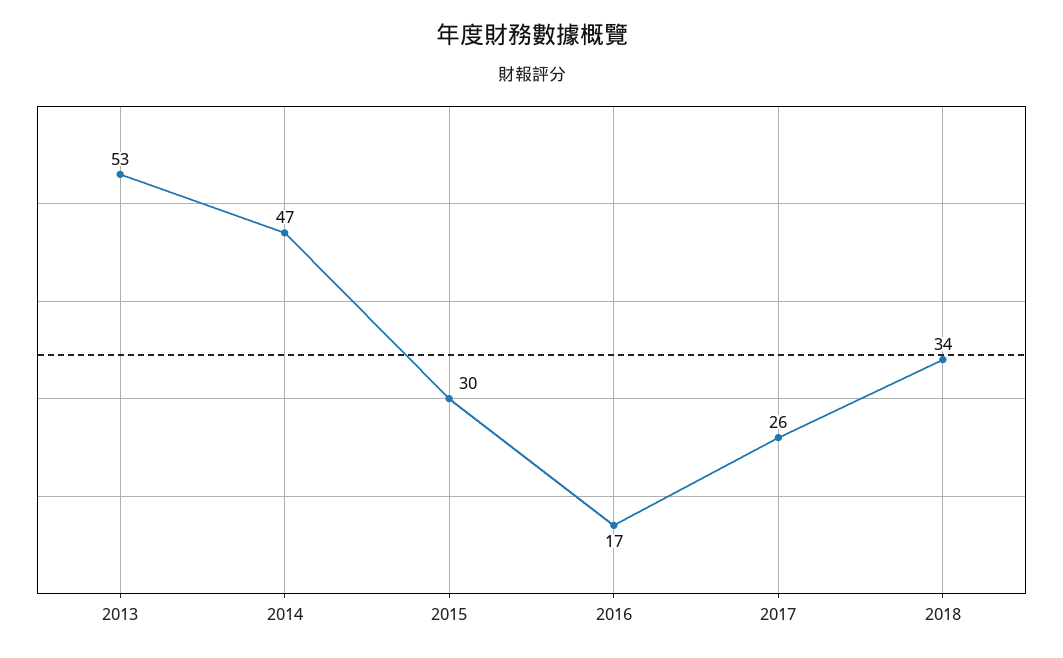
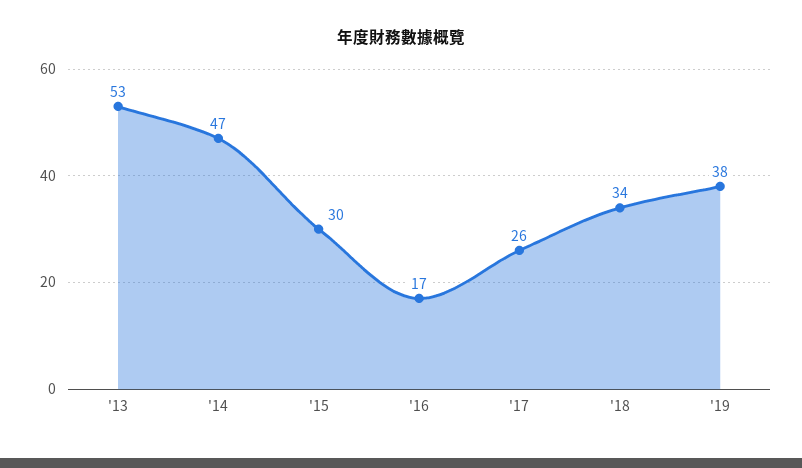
'19: none -> 38

